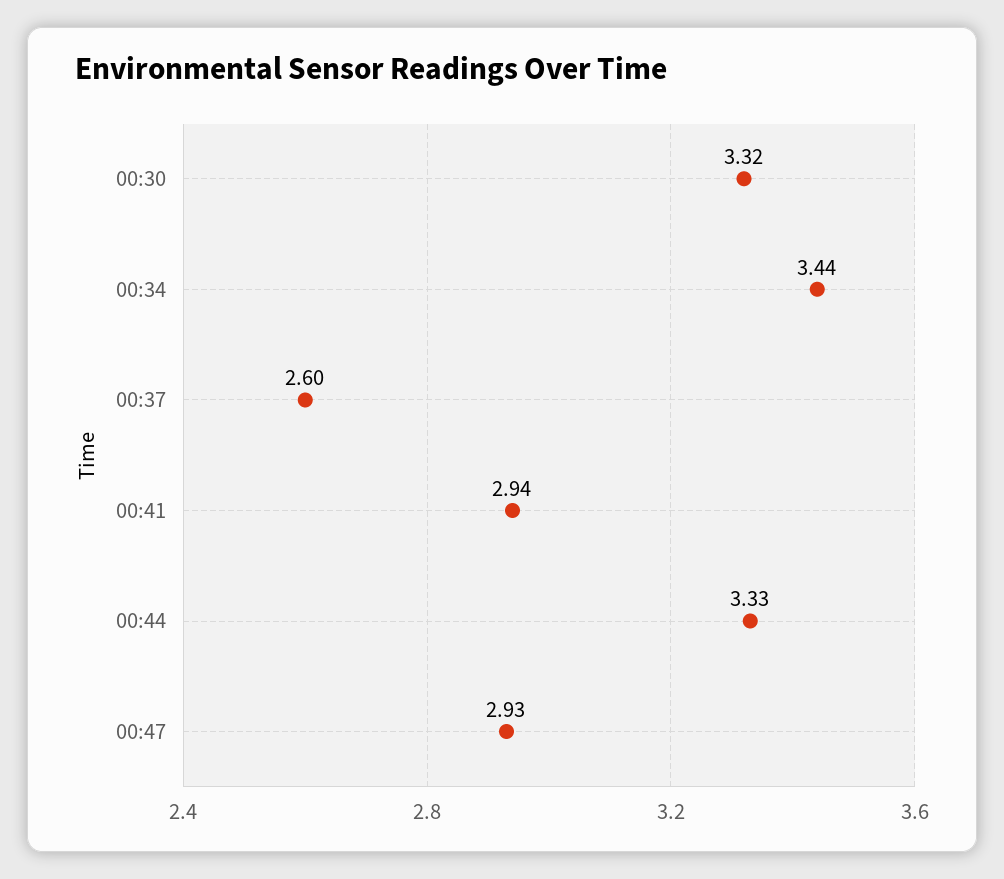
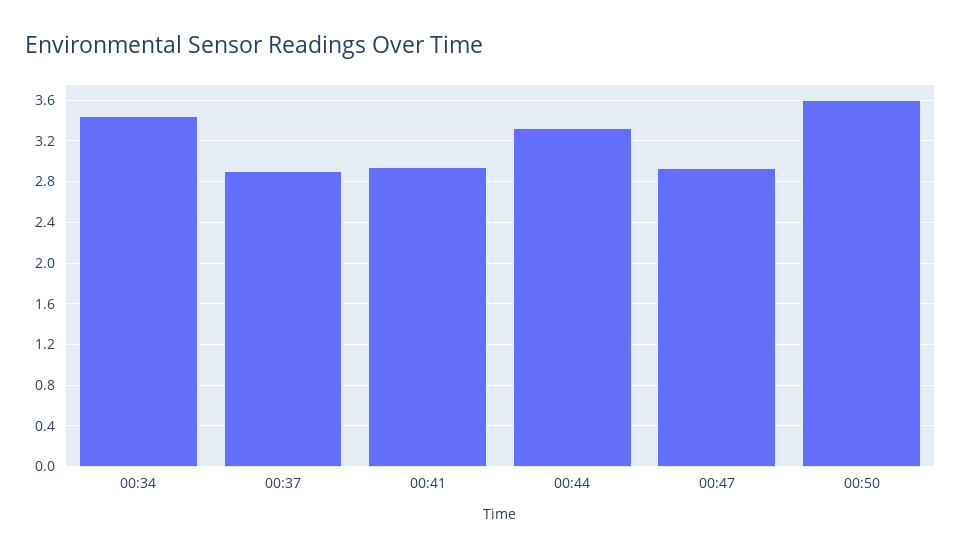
00:30: 3.32 -> none
00:37: 2.6 -> 2.9
00:50: none -> 3.6

